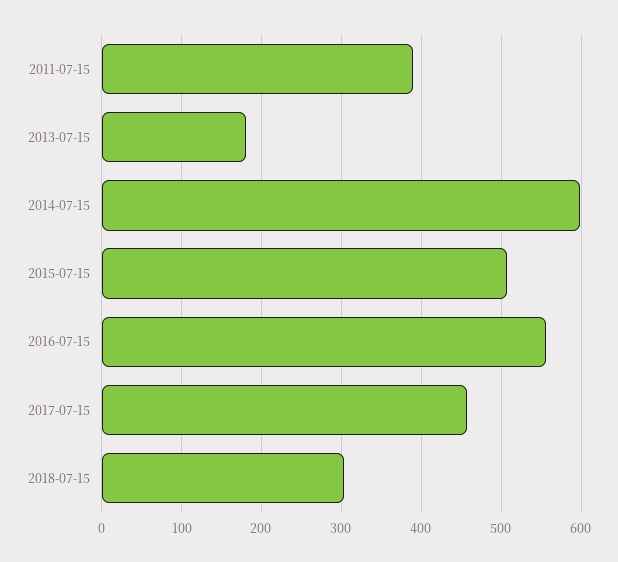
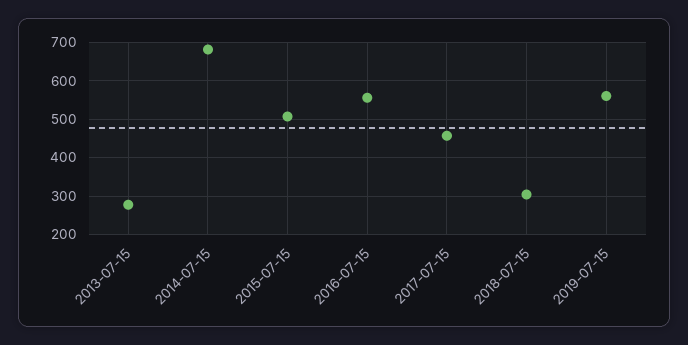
2011-07-15: 390 -> none
2013-07-15: 180 -> 280
2014-07-15: 600 -> 680
2019-07-15: none -> 560

